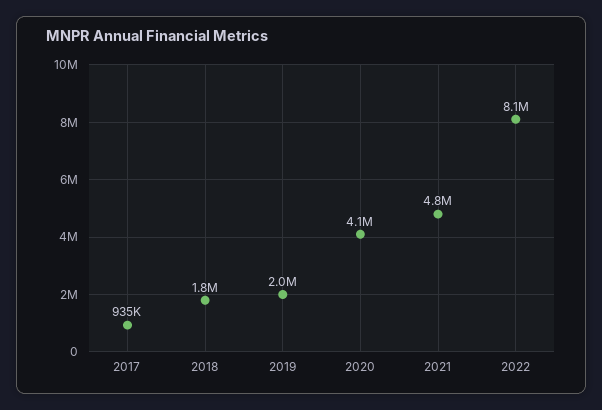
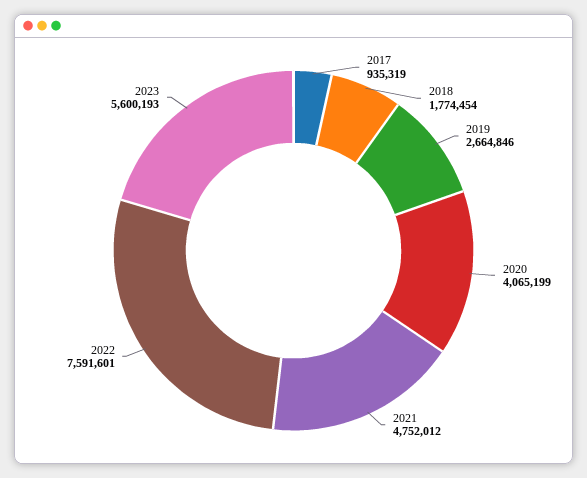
2019: 2000000 -> 2664846
2022: 8100000 -> 7591601
2023: none -> 5600193

